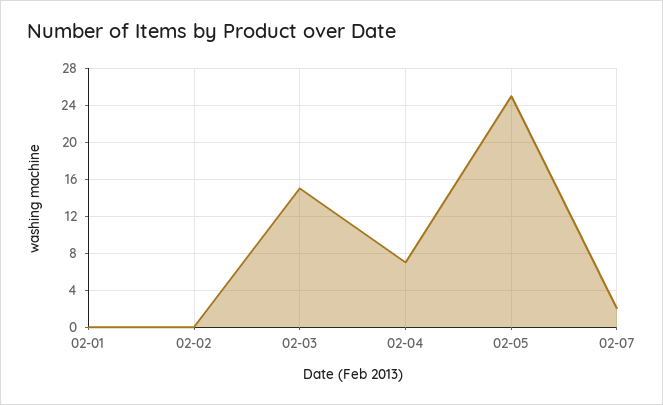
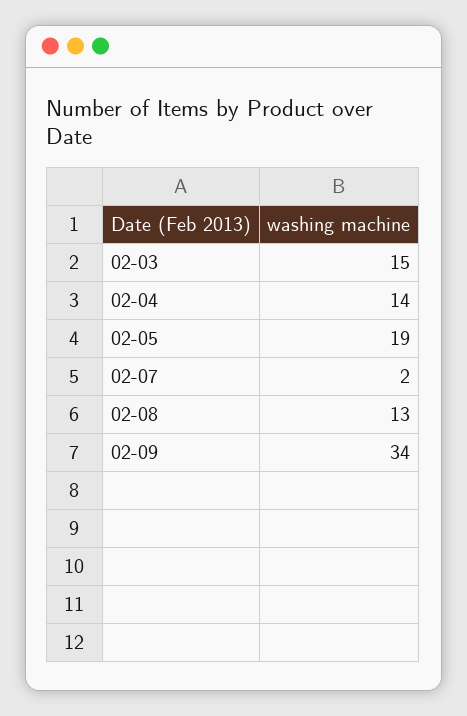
02-01: 0 -> none
02-02: 0 -> none
02-04: 7 -> 14
02-05: 25 -> 19
02-08: none -> 13
02-09: none -> 34

